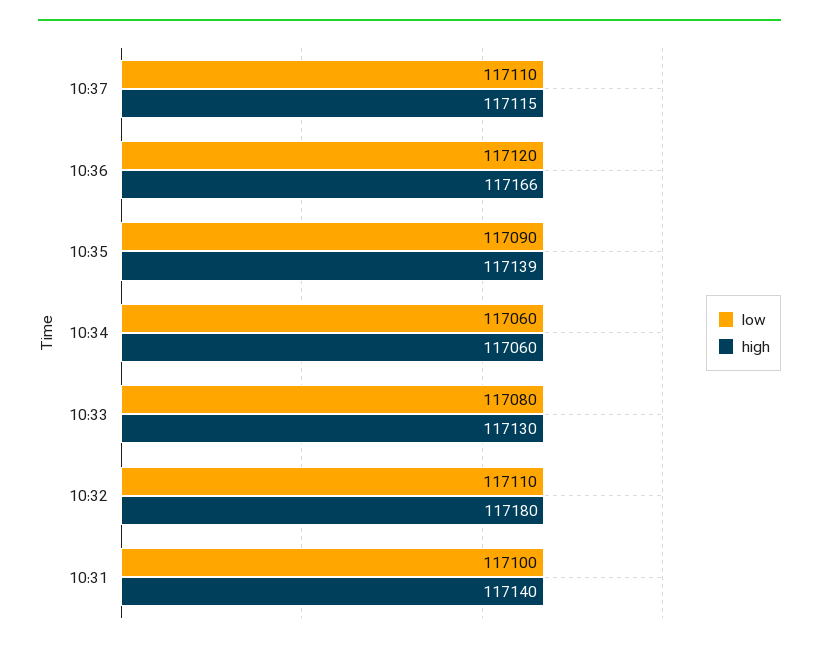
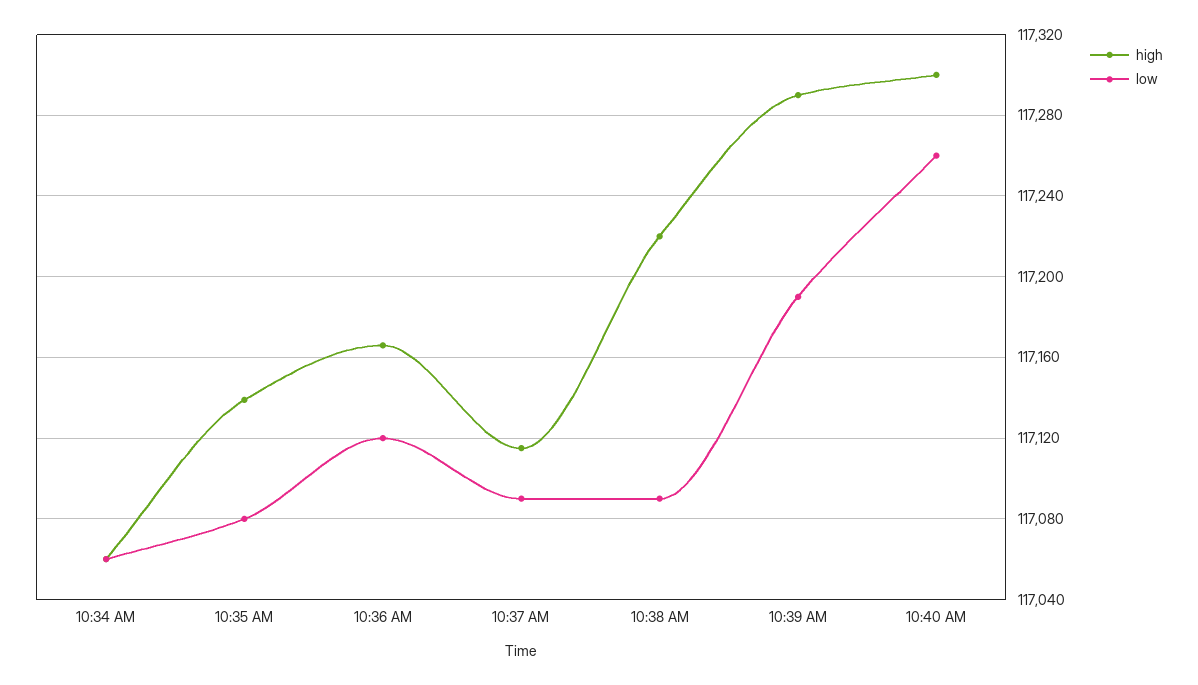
low, 10:37: 117110 -> 117090
low, 10:35: 117090 -> 117080
low, 10:33: 117080 -> none
high, 10:33: 117130 -> none
low, 10:32: 117110 -> none
high, 10:32: 117180 -> none
low, 10:31: 117100 -> none
high, 10:31: 117140 -> none
high, 10:38 AM: none -> 117220
low, 10:38 AM: none -> 117090
high, 10:39 AM: none -> 117290
low, 10:39 AM: none -> 117190
high, 10:40 AM: none -> 117300
low, 10:40 AM: none -> 117260

